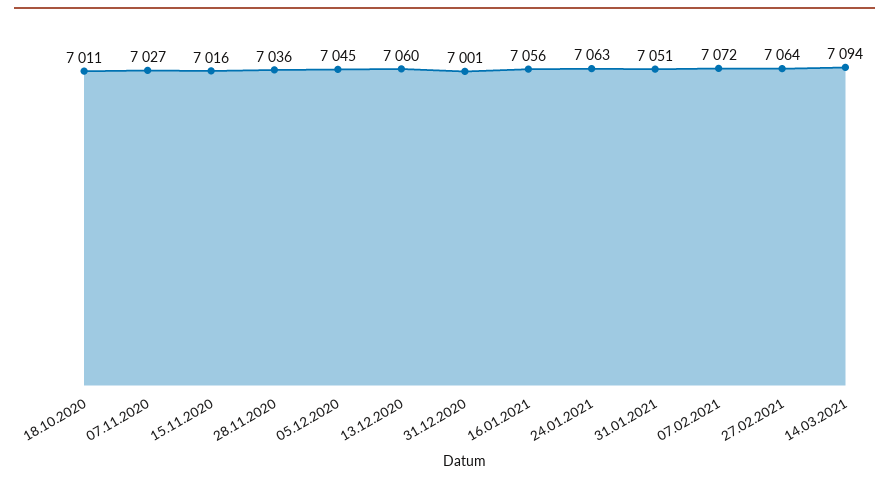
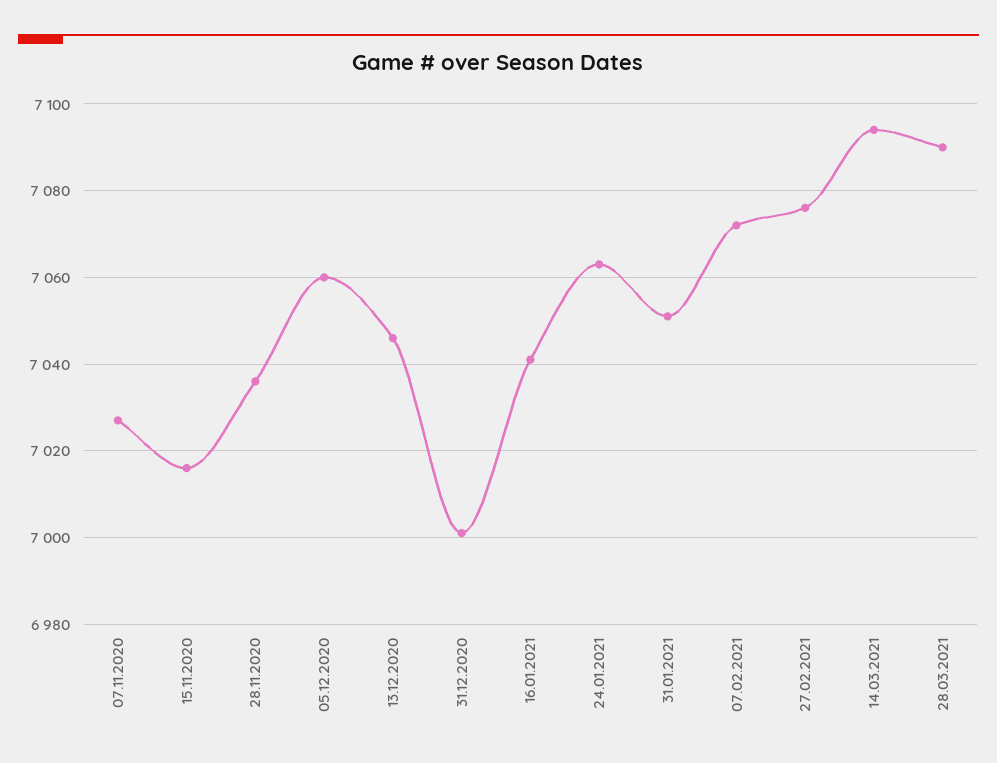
18.10.2020: 7011 -> none
05.12.2020: 7045 -> 7060
13.12.2020: 7060 -> 7045
16.01.2021: 7056 -> 7040
27.02.2021: 7064 -> 7075
28.03.2021: none -> 7090

